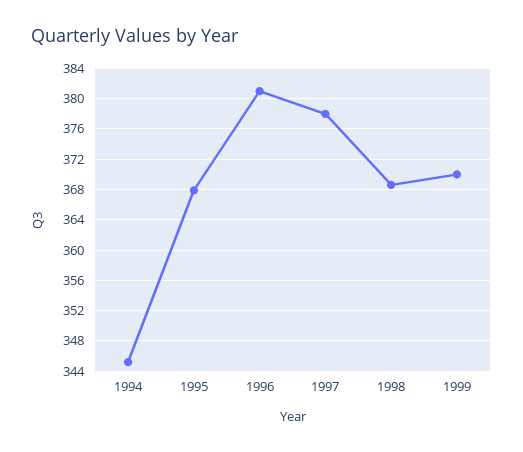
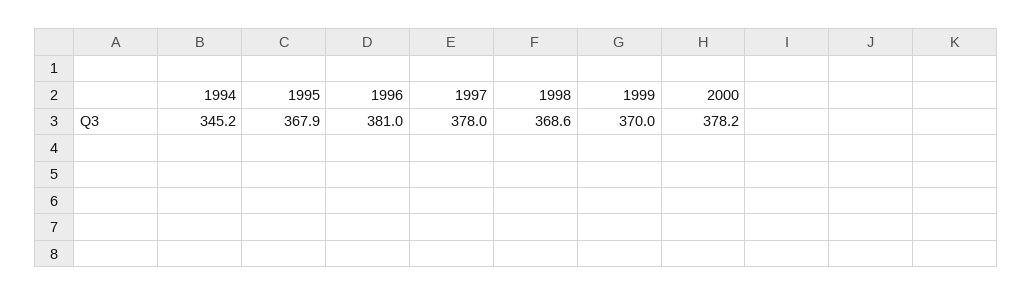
2000: none -> 378.2

